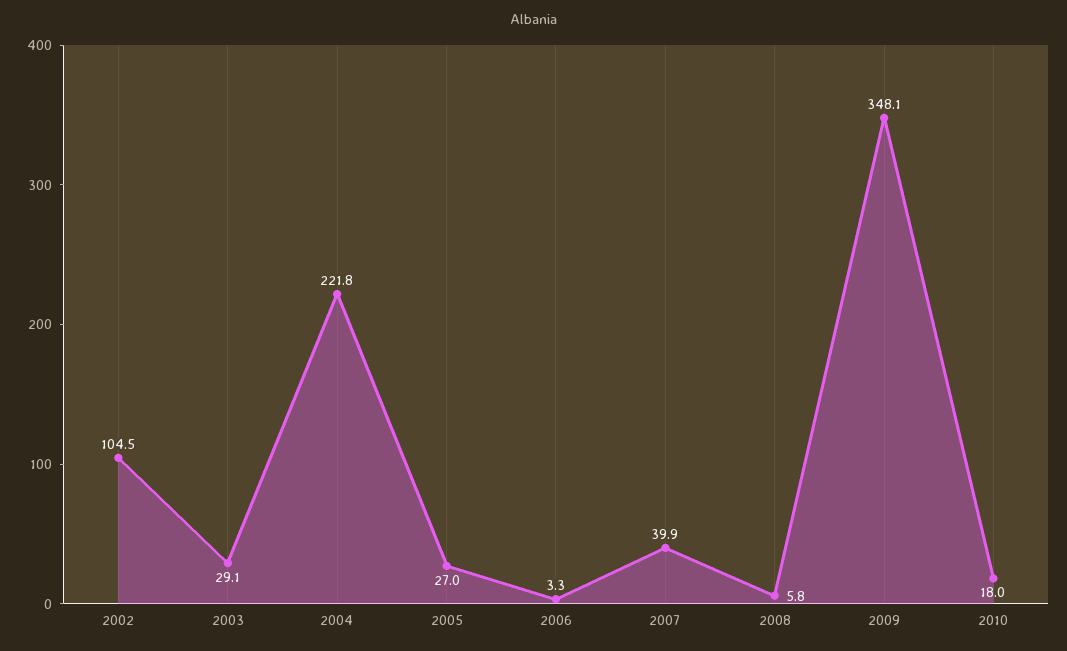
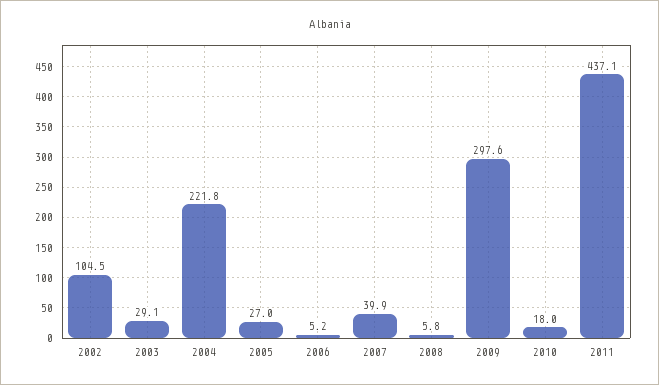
2006: 3.3 -> 5.2
2009: 348.1 -> 297.6
2011: none -> 437.1

